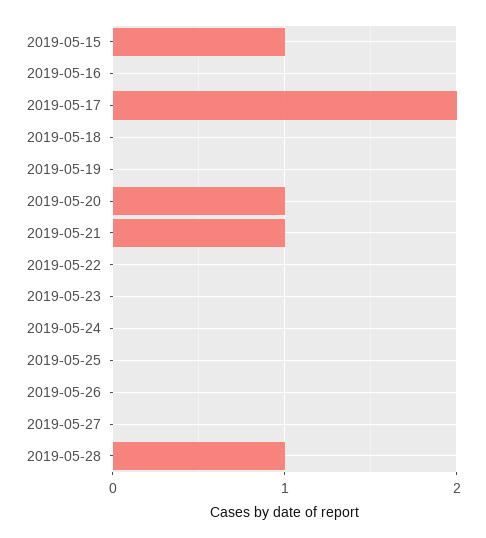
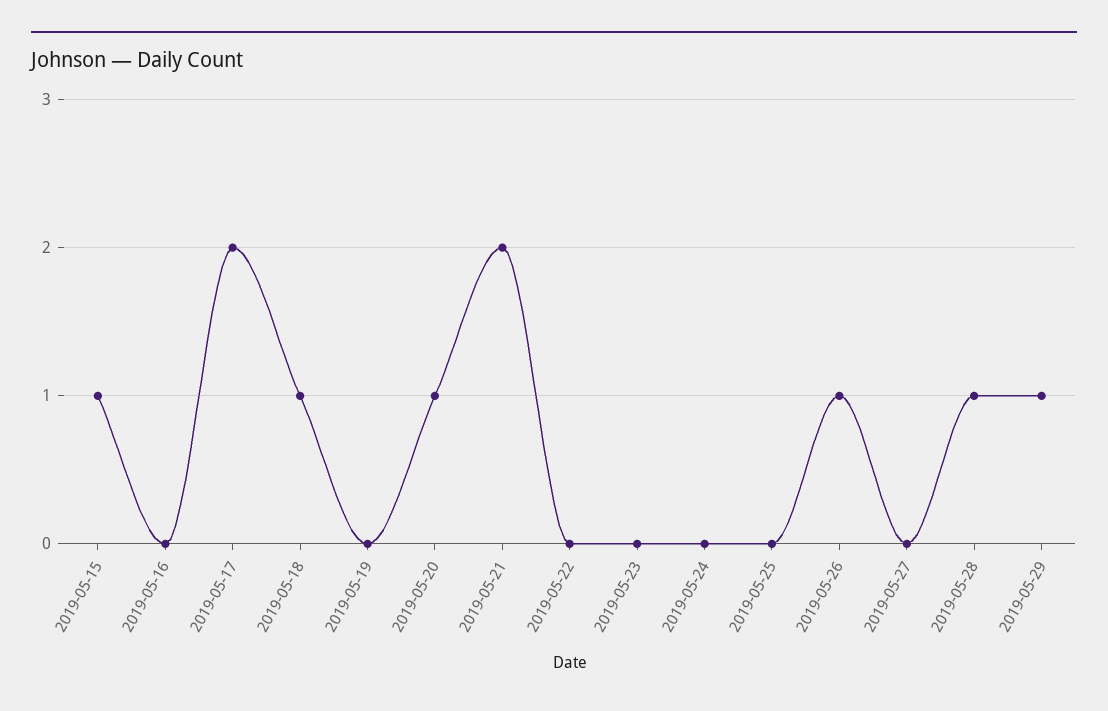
2019-05-18: 0 -> 1
2019-05-21: 1 -> 2
2019-05-26: 0 -> 1
2019-05-29: none -> 1

